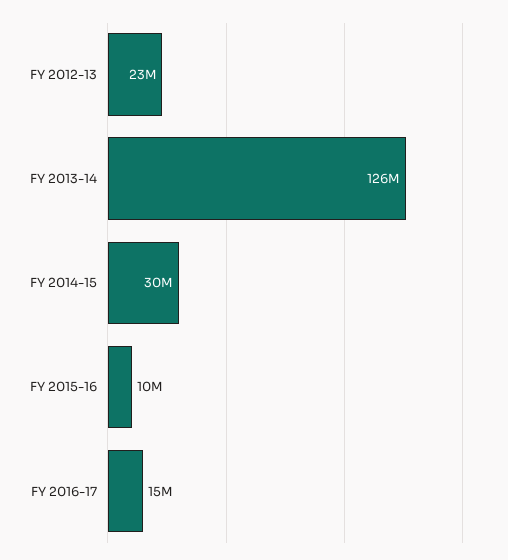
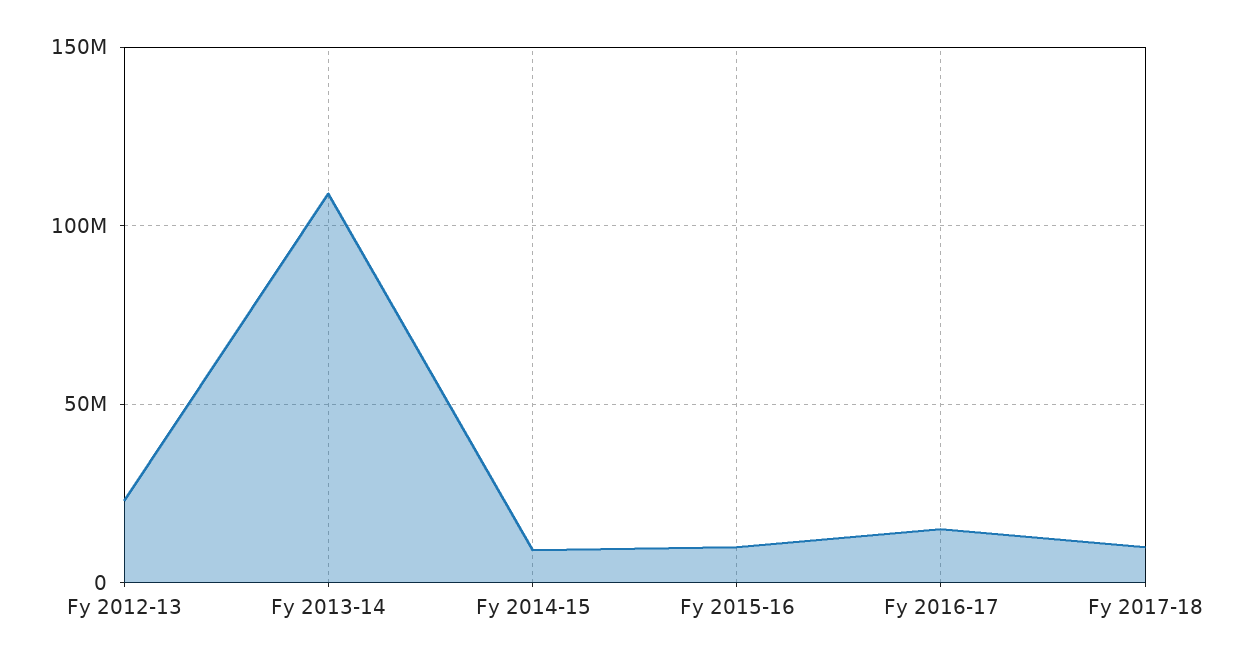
FY 2013-14: 126000000 -> 110000000
FY 2014-15: 30000000 -> 10000000
Fy 2017-18: none -> 10000000

